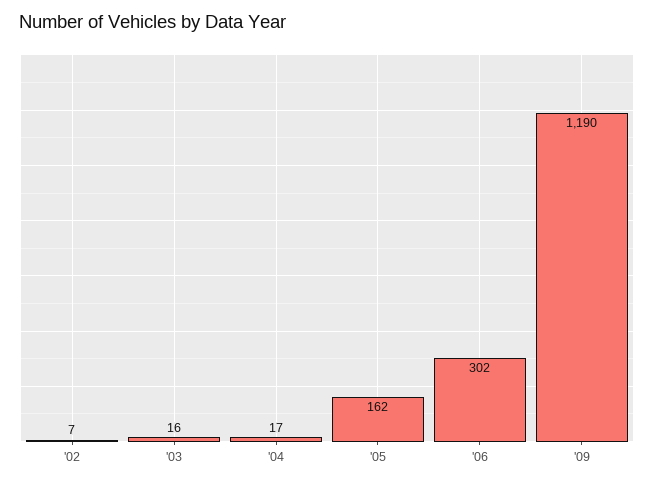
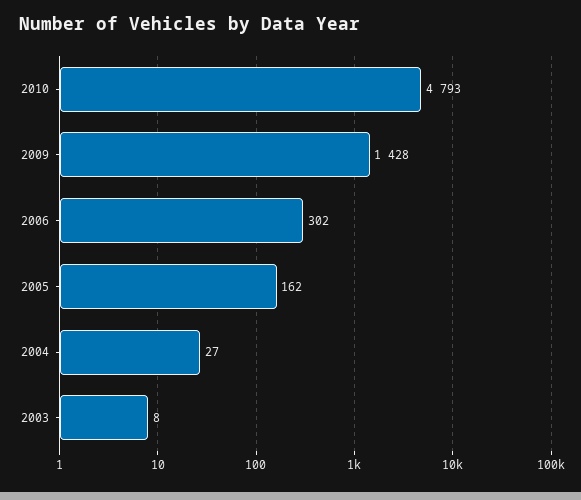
'02: 7 -> none
'03: 16 -> 8
'04: 17 -> 27
'09: 1190 -> 1428
2010: none -> 4793

